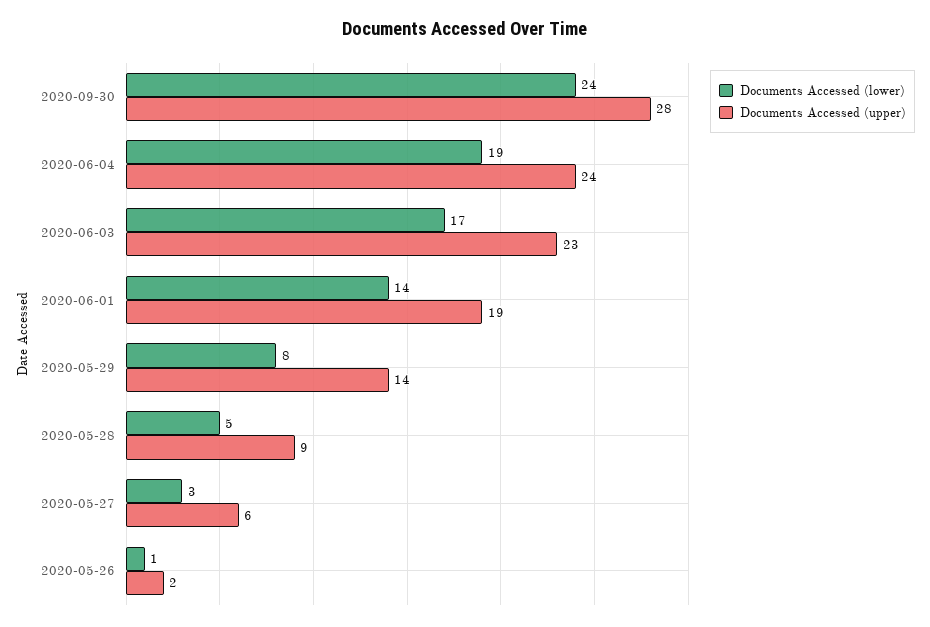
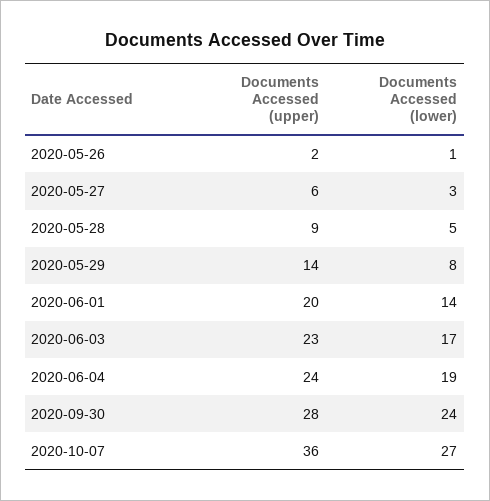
Documents Accessed (upper), 2020-06-01: 19 -> 20
Documents Accessed (upper), 2020-10-07: none -> 36
Documents Accessed (lower), 2020-10-07: none -> 27

